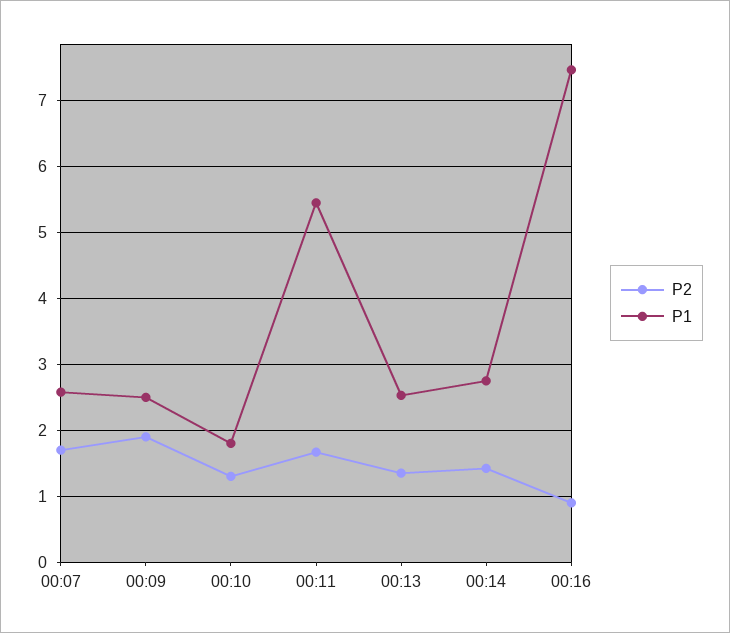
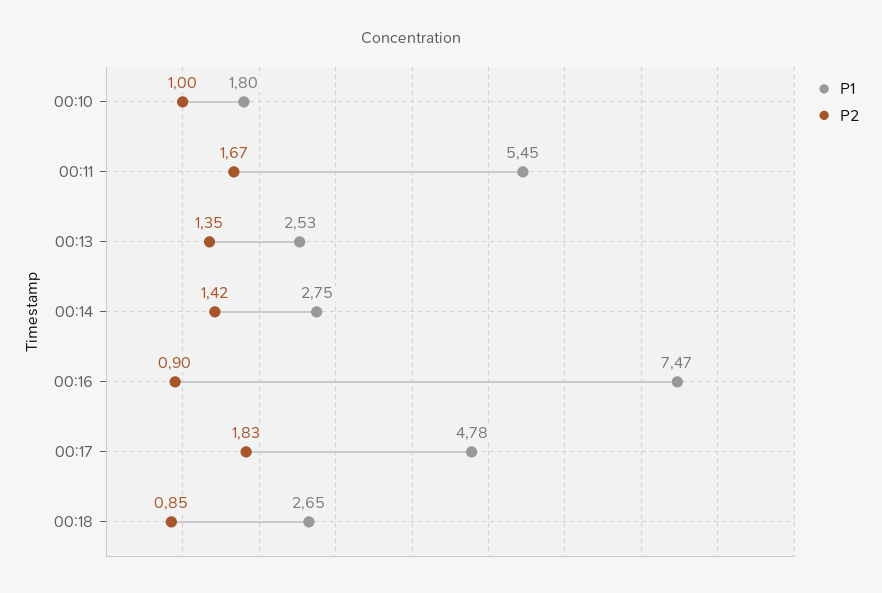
P2, 00:07: 1.7 -> none
P1, 00:07: 2.6 -> none
P2, 00:09: 1.9 -> none
P1, 00:09: 2.5 -> none
P2, 00:10: 1.3 -> 1
P1, 00:17: none -> 4.78
P2, 00:17: none -> 1.83
P1, 00:18: none -> 2.65
P2, 00:18: none -> 0.85

